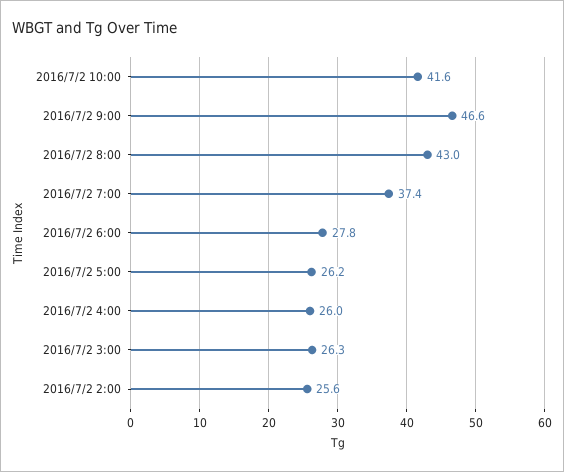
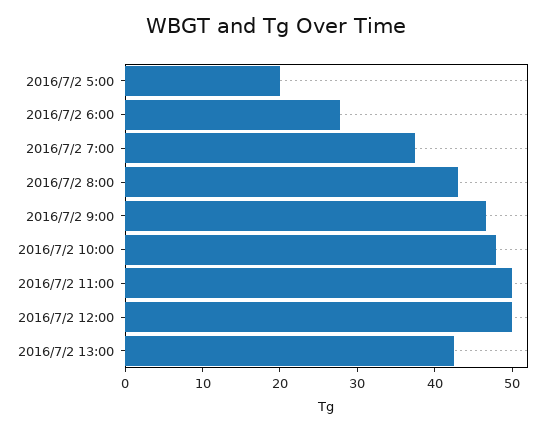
2016/7/2 10:00: 41.6 -> 48
2016/7/2 5:00: 26.2 -> 20
2016/7/2 4:00: 26 -> none
2016/7/2 3:00: 26.3 -> none
2016/7/2 2:00: 25.6 -> none
2016/7/2 11:00: none -> 50
2016/7/2 12:00: none -> 50
2016/7/2 13:00: none -> 42

